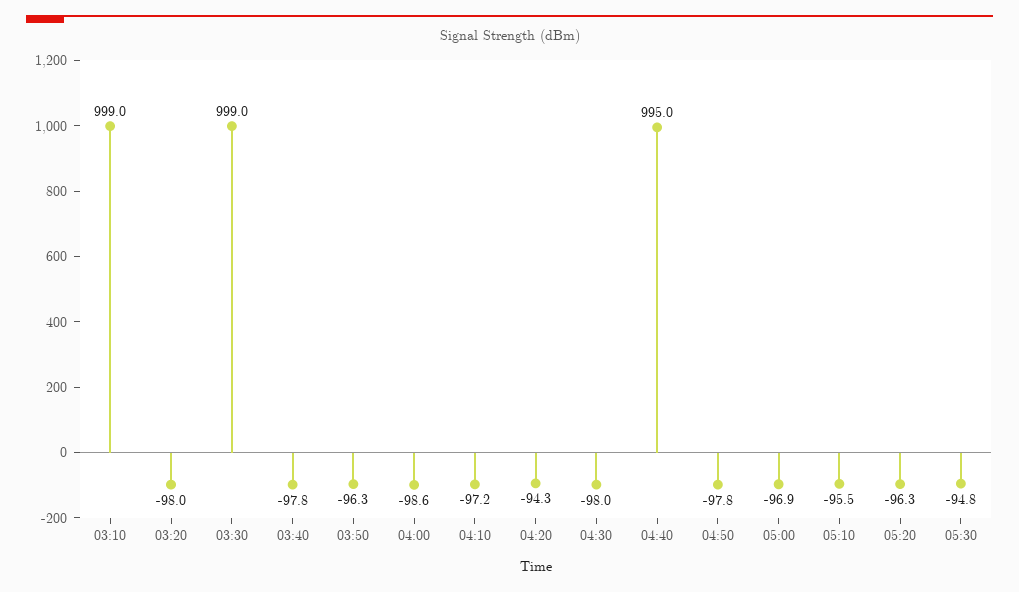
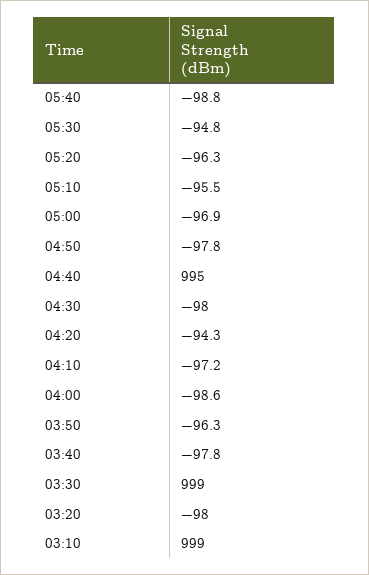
05:40: none -> -98.8

